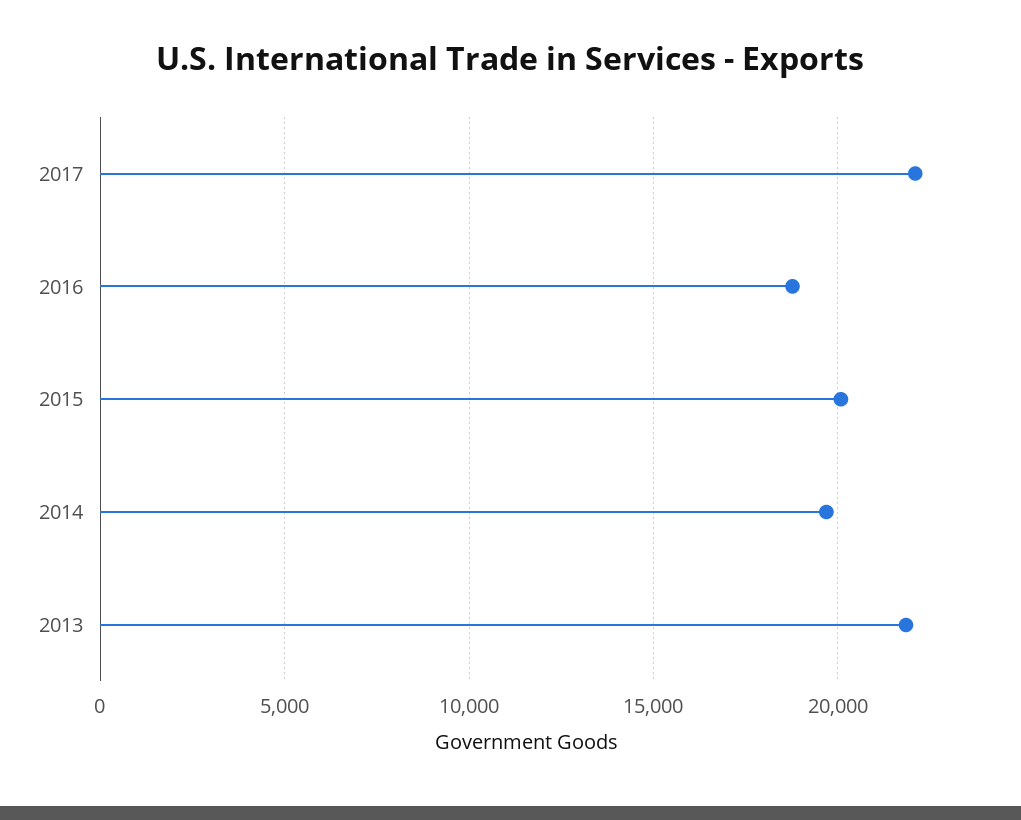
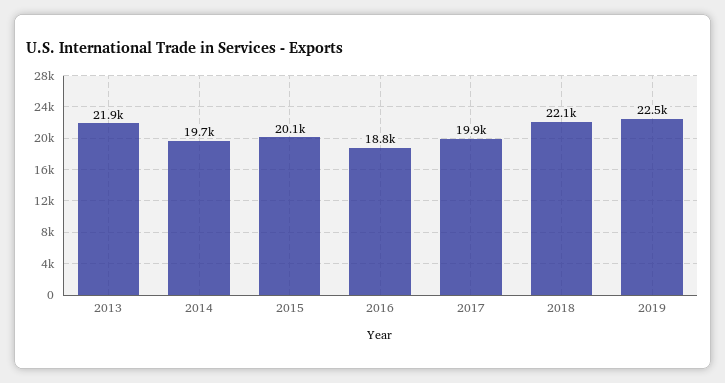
2017: 22000 -> 19900
2018: none -> 22100
2019: none -> 22500

